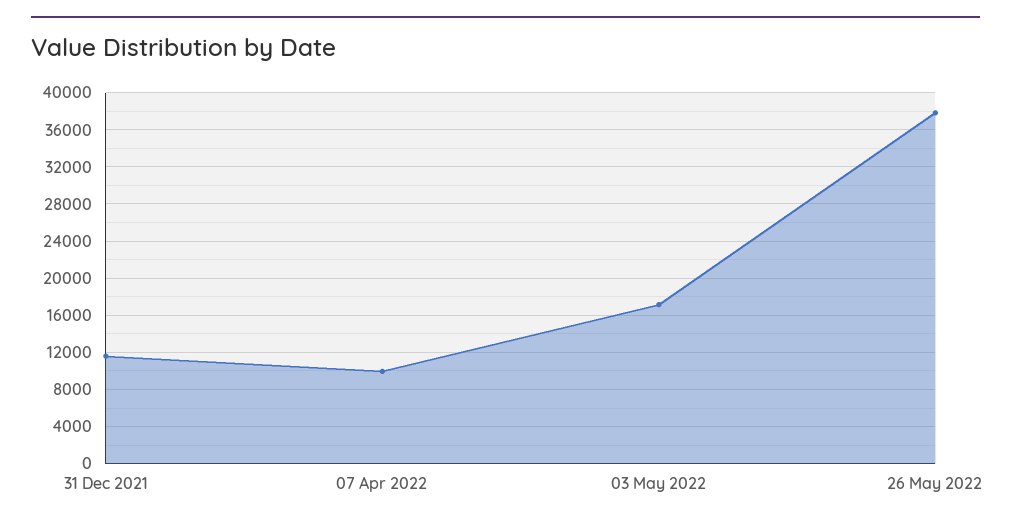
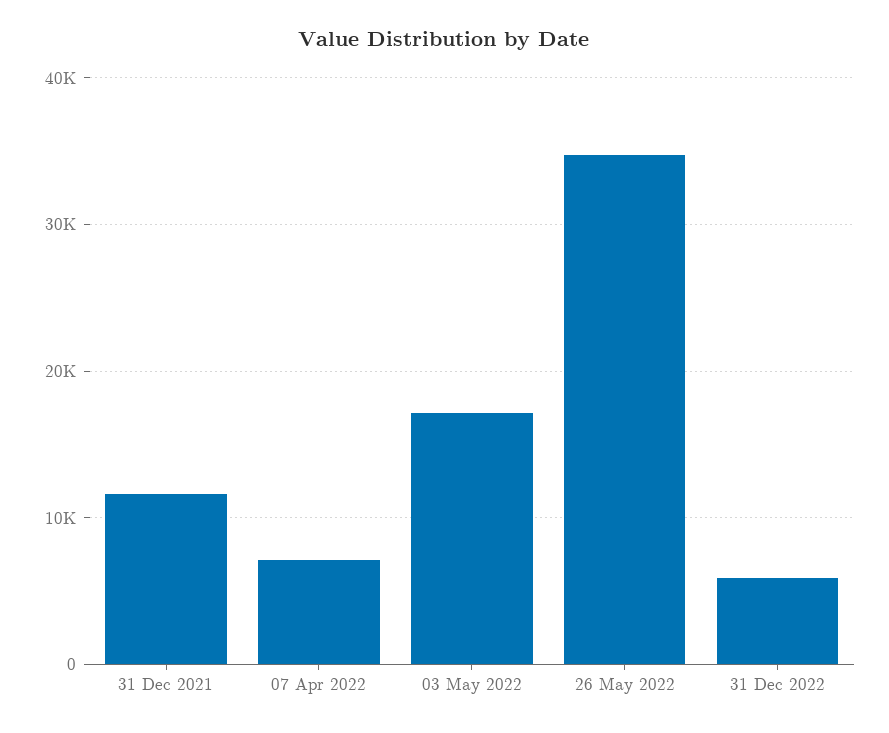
07 Apr 2022: 10000 -> 7000
26 May 2022: 38000 -> 35000
31 Dec 2022: none -> 6000

